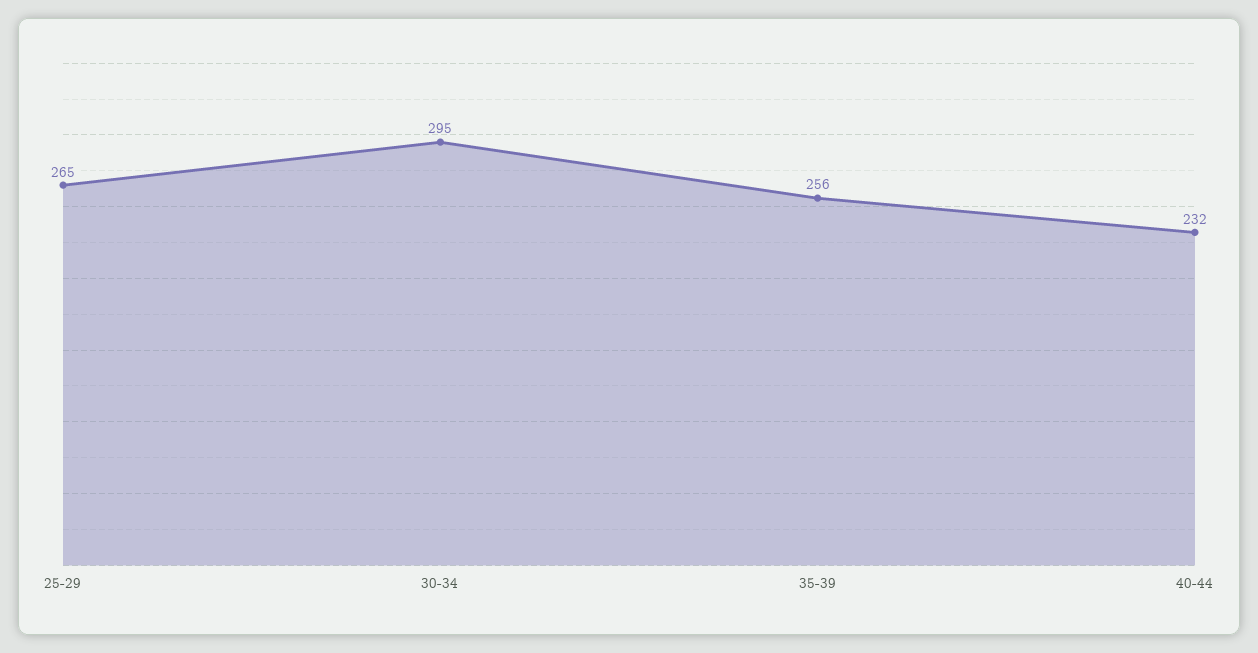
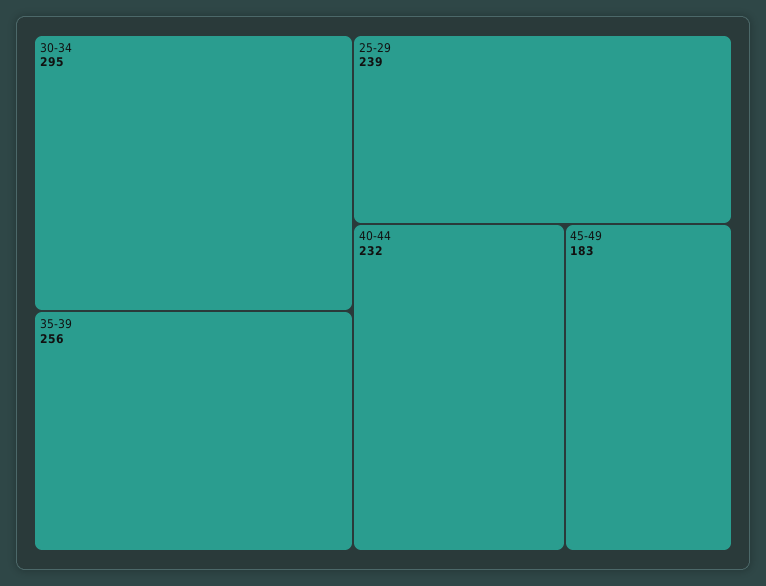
25-29: 265 -> 239
45-49: none -> 183

